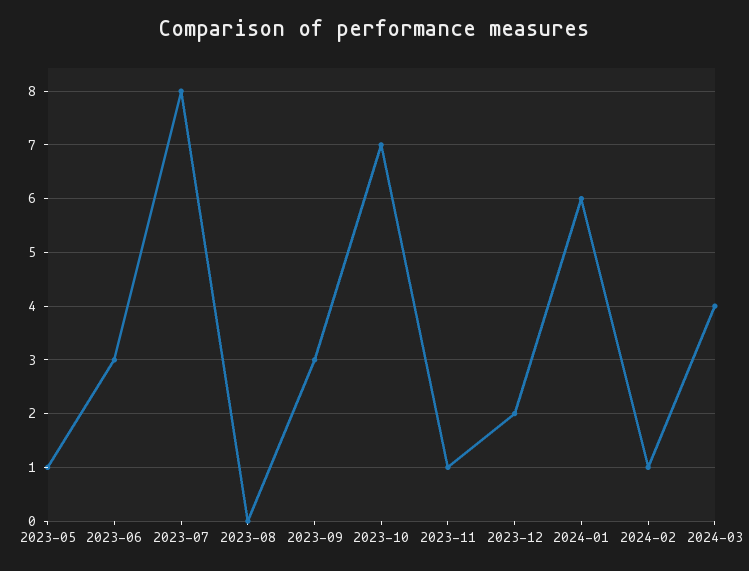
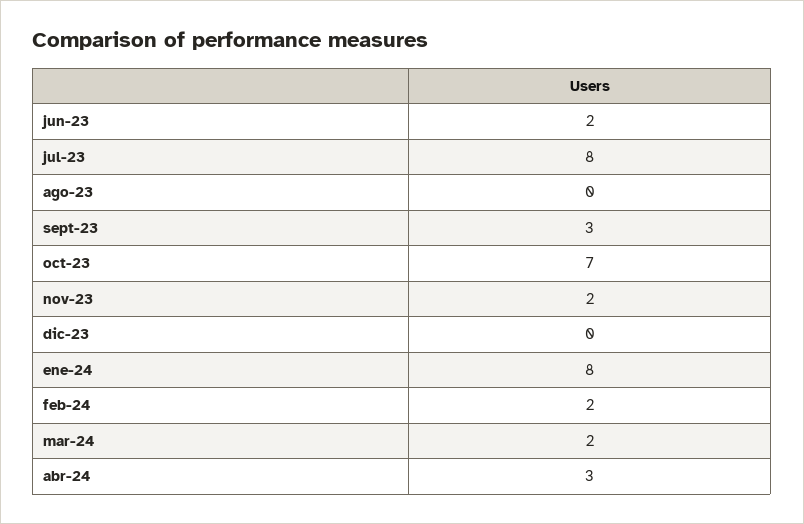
2023-05: 1 -> none
2023-06: 3 -> 2
2023-11: 1 -> 2
2023-12: 2 -> 0
2024-01: 6 -> 8
2024-02: 1 -> 2
2024-03: 4 -> 2
abr-24: none -> 3

